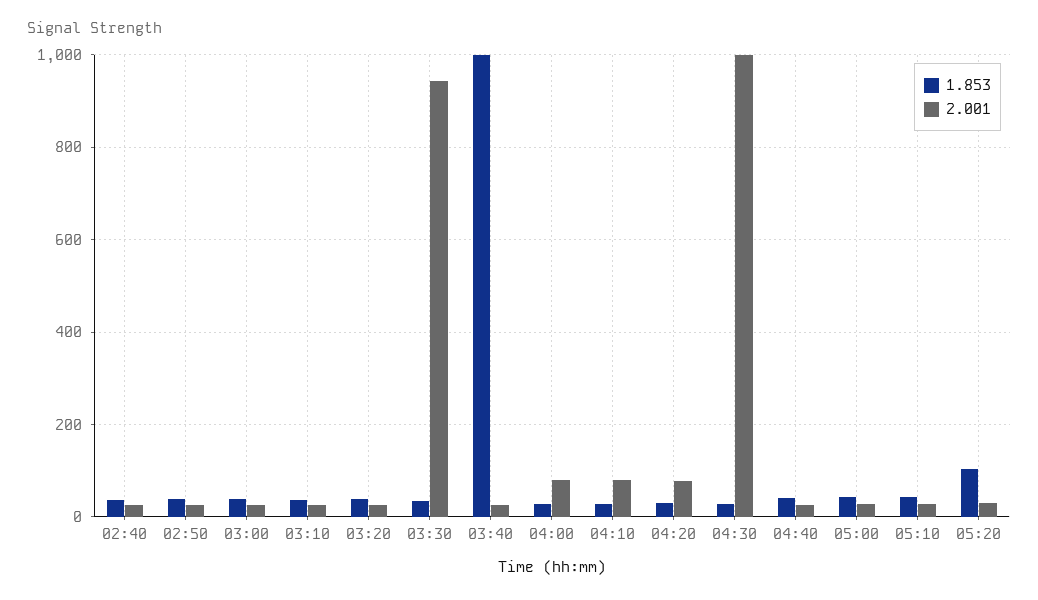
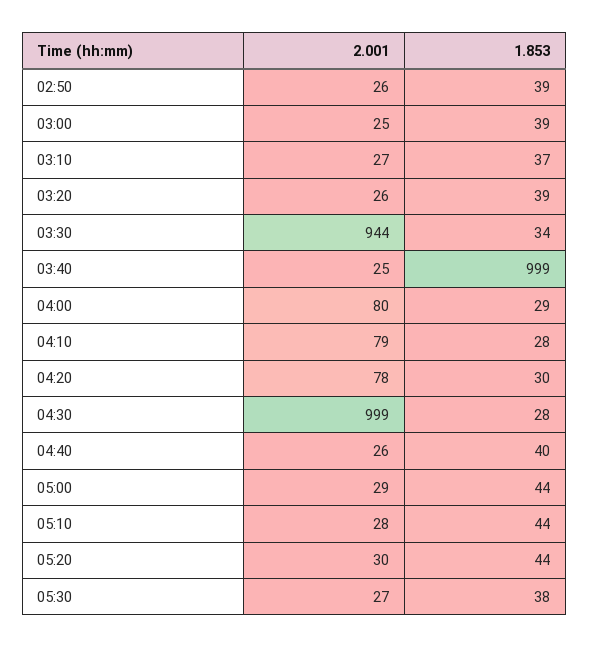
1.853, 02:40: 40 -> none
2.001, 02:40: 20 -> none
1.853, 05:20: 100 -> 44
2.001, 05:30: none -> 27
1.853, 05:30: none -> 38

